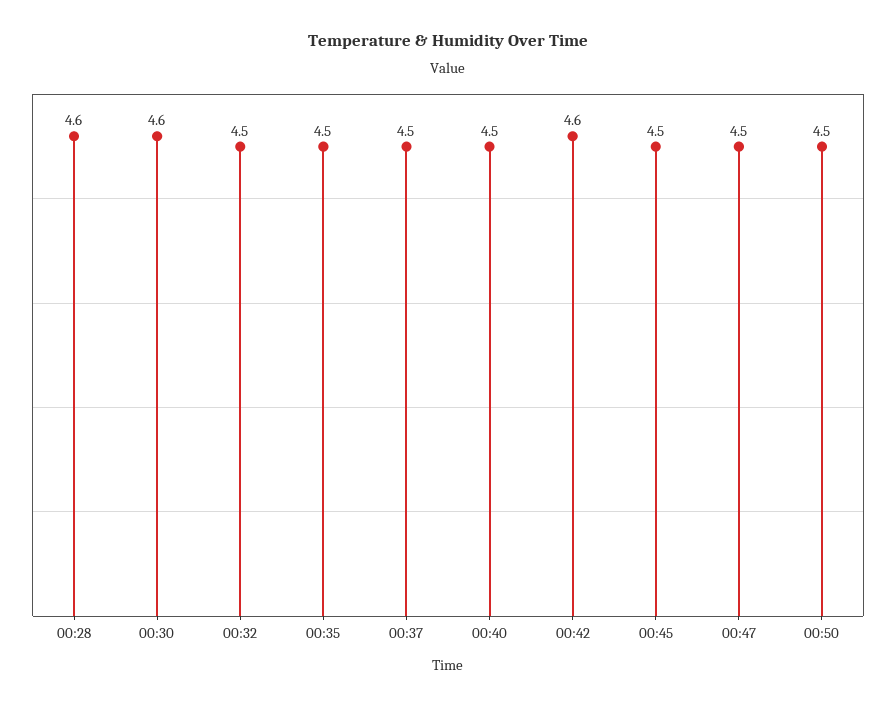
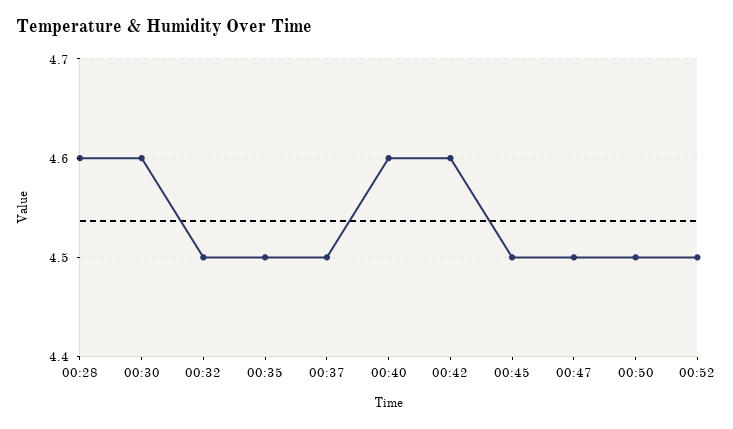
00:40: 4.5 -> 4.6
00:52: none -> 4.5

